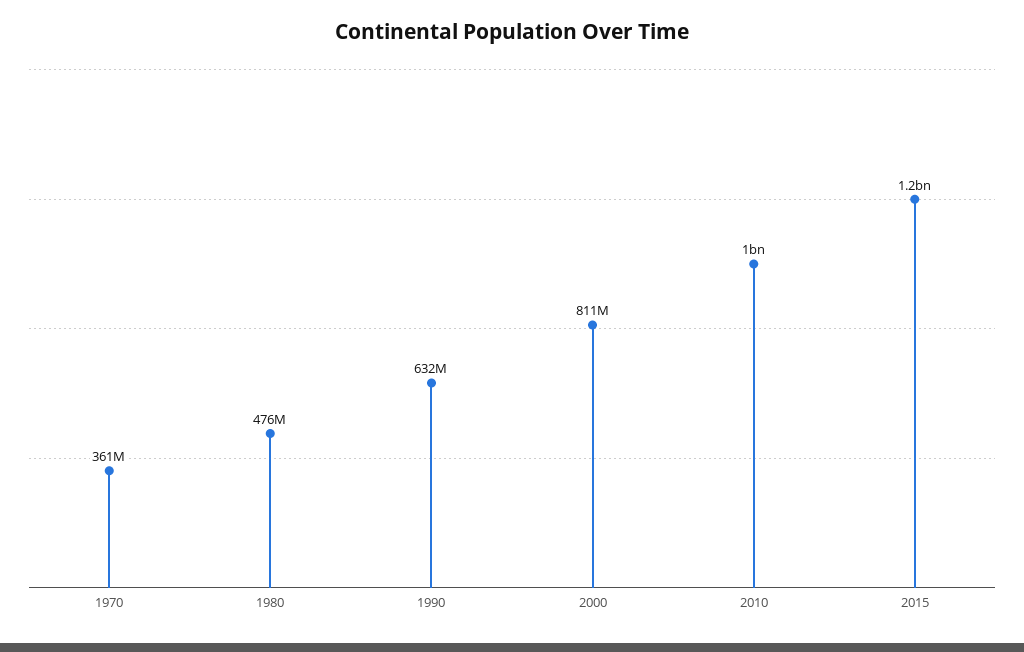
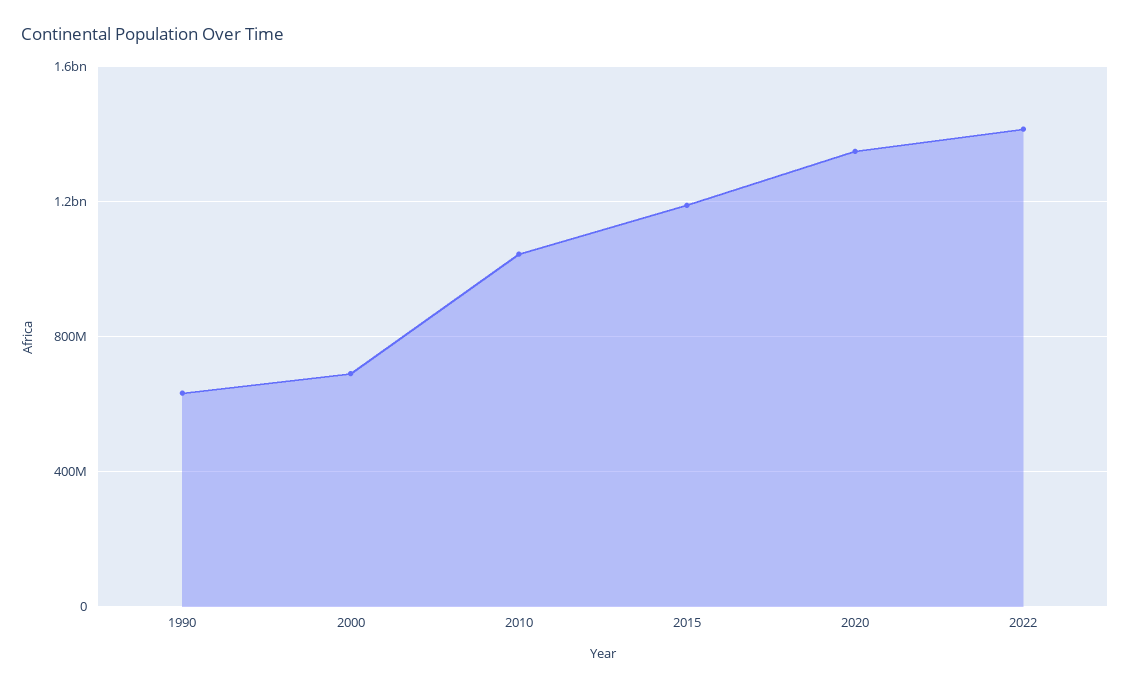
1970: 361000000 -> none
1980: 476000000 -> none
2000: 811000000 -> 700000000
2020: none -> 1350000000
2022: none -> 1400000000

